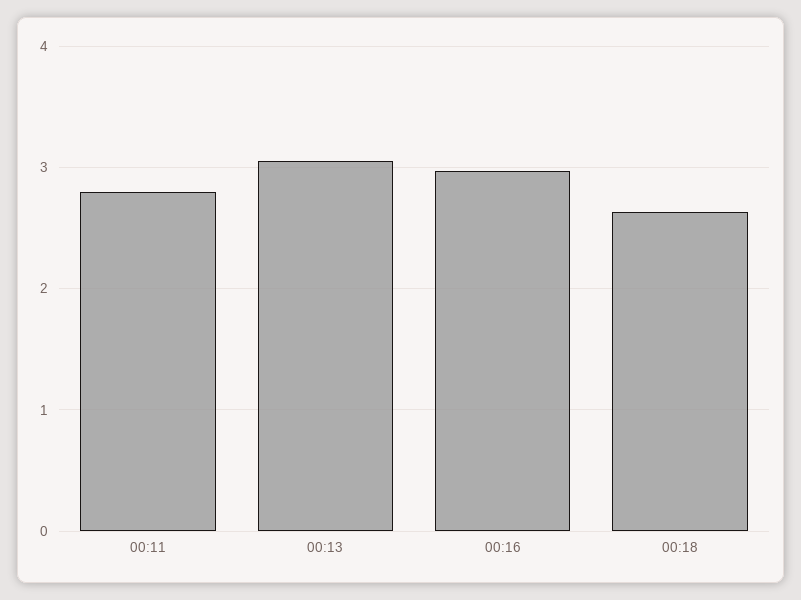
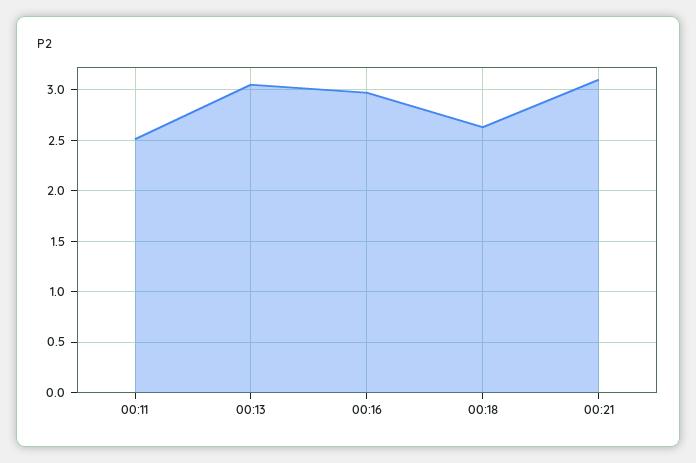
00:11: 2.8 -> 2.5
00:21: none -> 3.1

